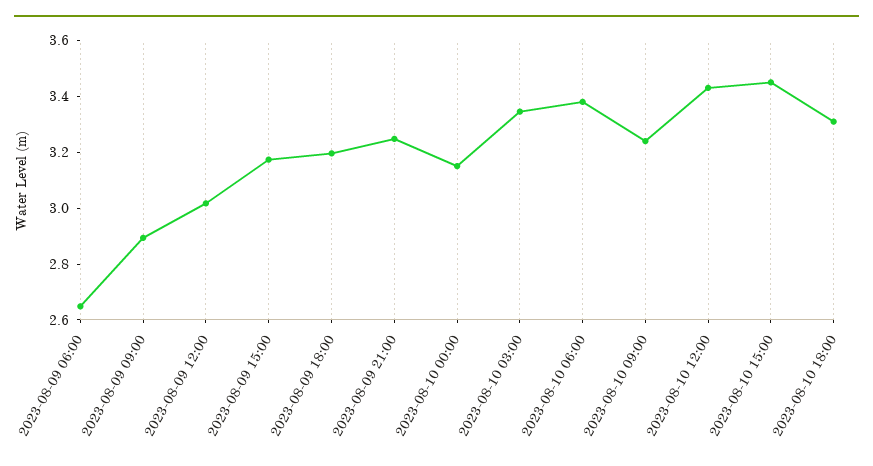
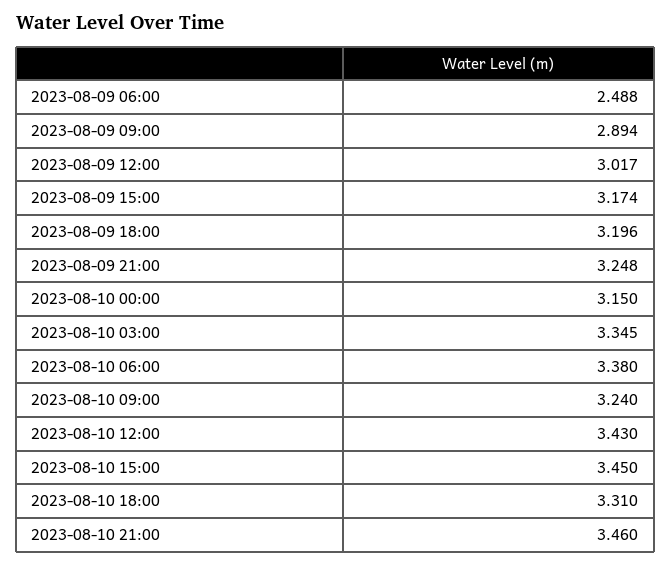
2023-08-09 06:00: 2.65 -> 2.488
2023-08-10 21:00: none -> 3.46

